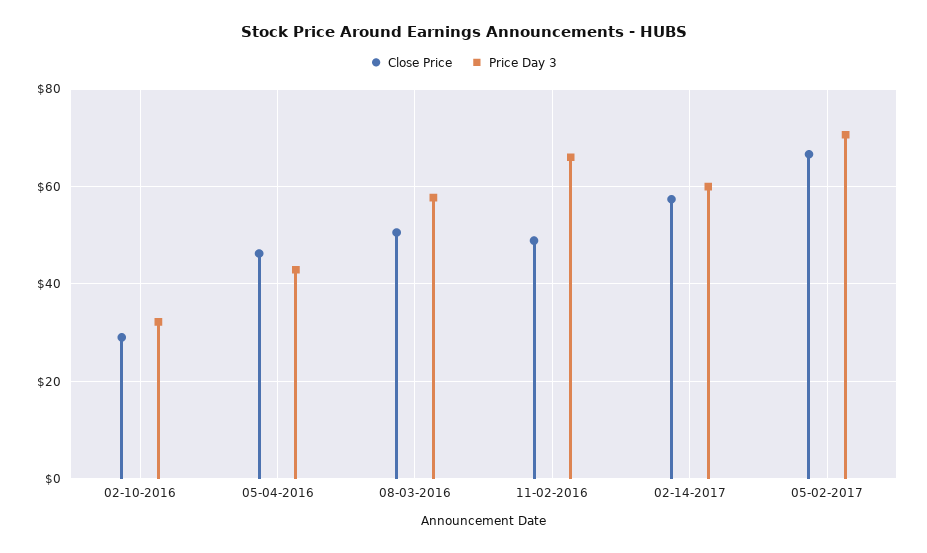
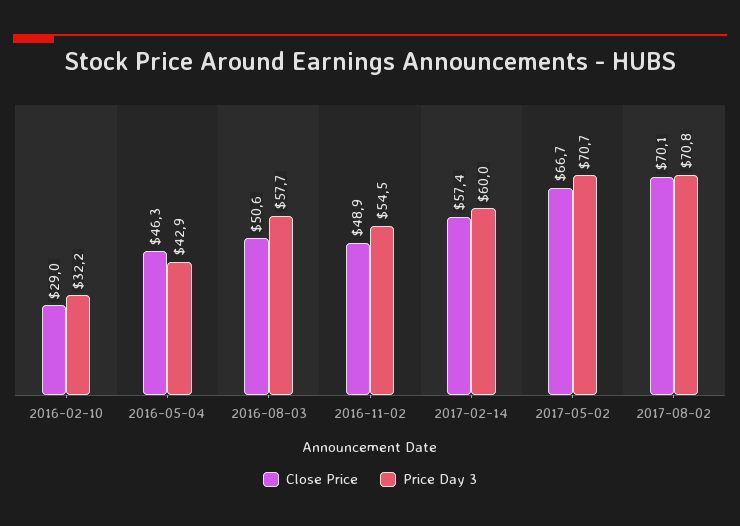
Price Day 3, 11-02-2016: 66 -> 54.5
Close Price, 2017-08-02: none -> 70.1
Price Day 3, 2017-08-02: none -> 70.8

